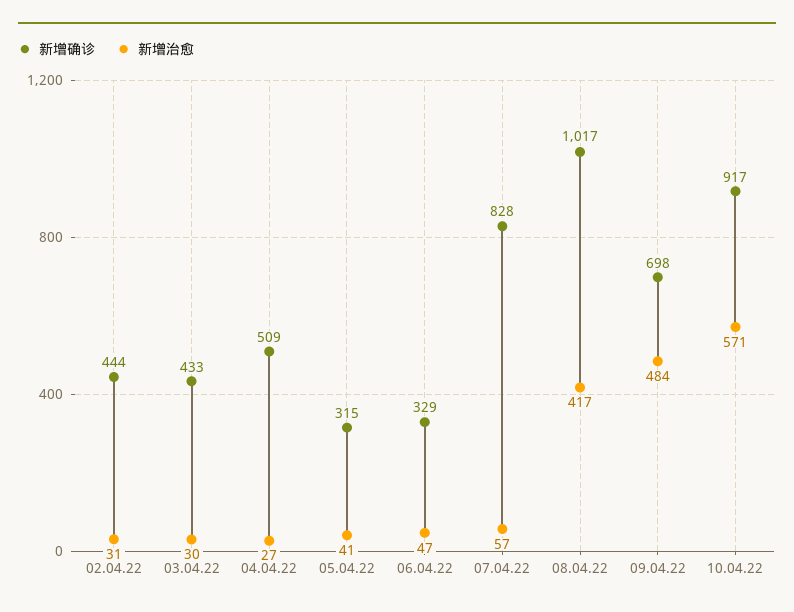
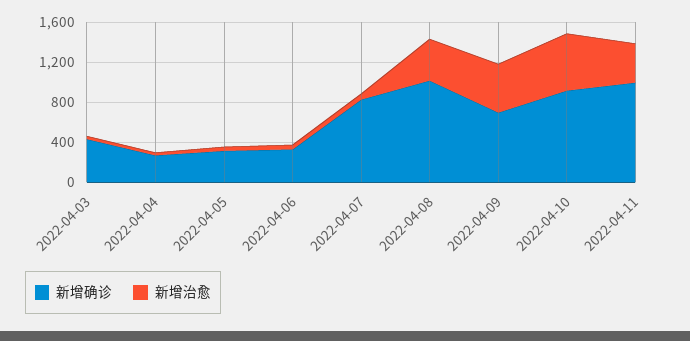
新增确诊, 02.04.22: 444 -> none
新增治愈, 02.04.22: 31 -> none
新增确诊, 04.04.22: 509 -> 300
新增确诊, 2022-04-11: none -> 1000
新增治愈, 2022-04-11: none -> 400

